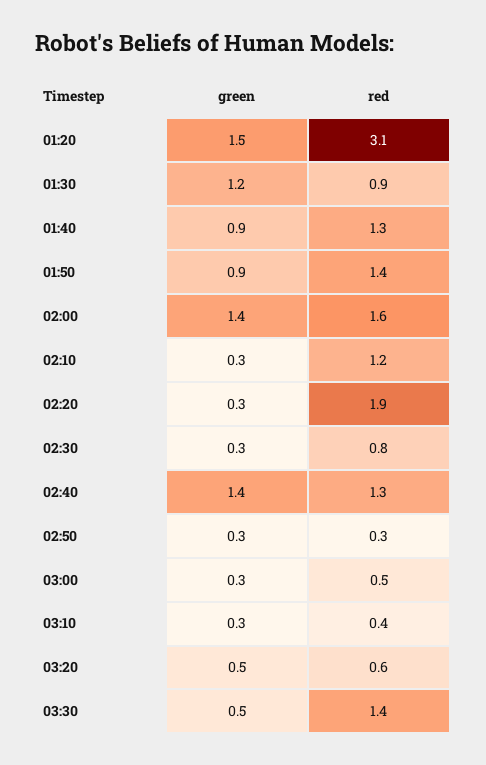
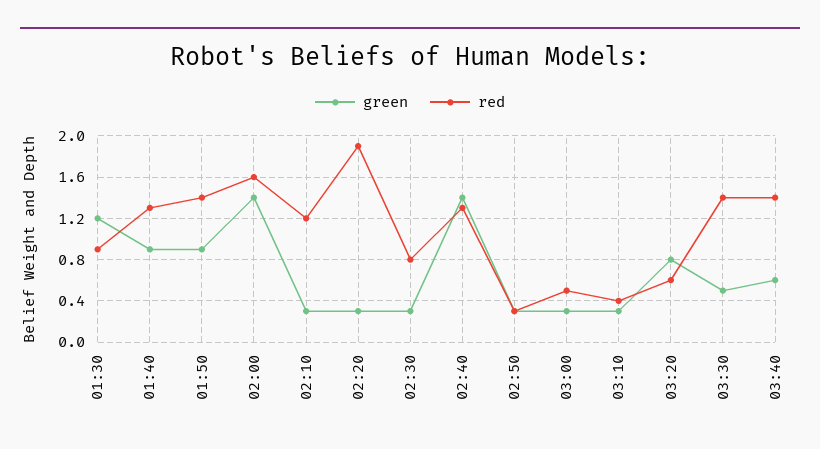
green, 01:20: 1.5 -> none
red, 01:20: 3.1 -> none
green, 03:20: 0.5 -> 0.8
green, 03:40: none -> 0.6
red, 03:40: none -> 1.4

